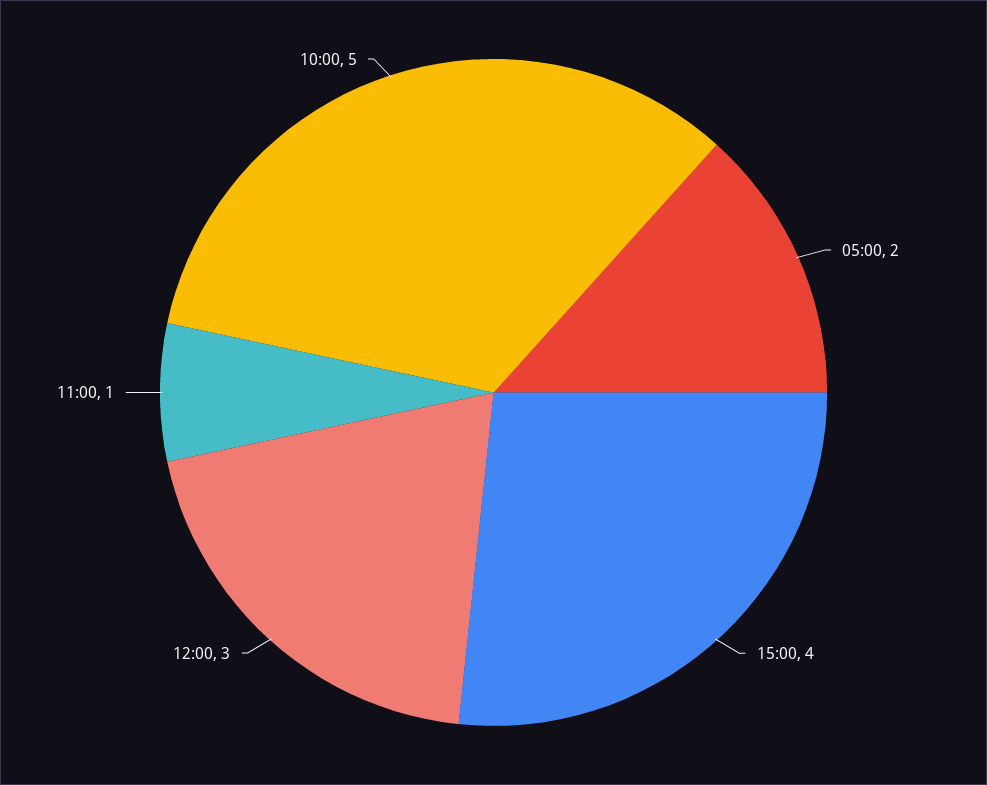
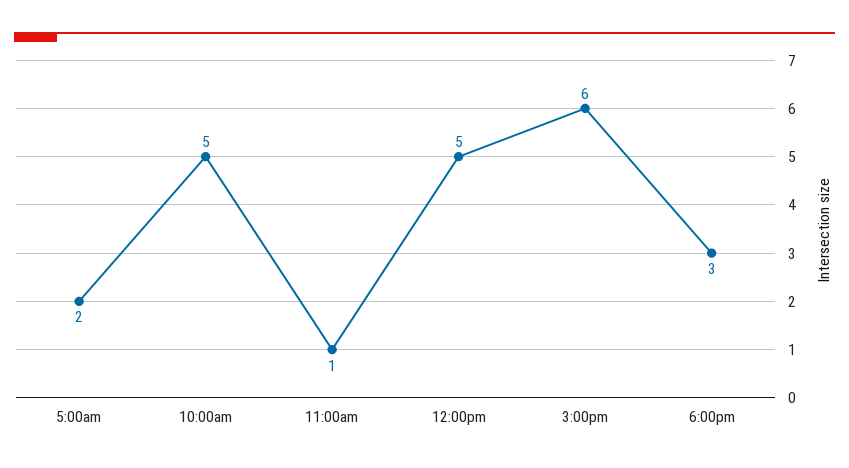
15:00: 4 -> 6
12:00: 3 -> 5
6:00pm: none -> 3

